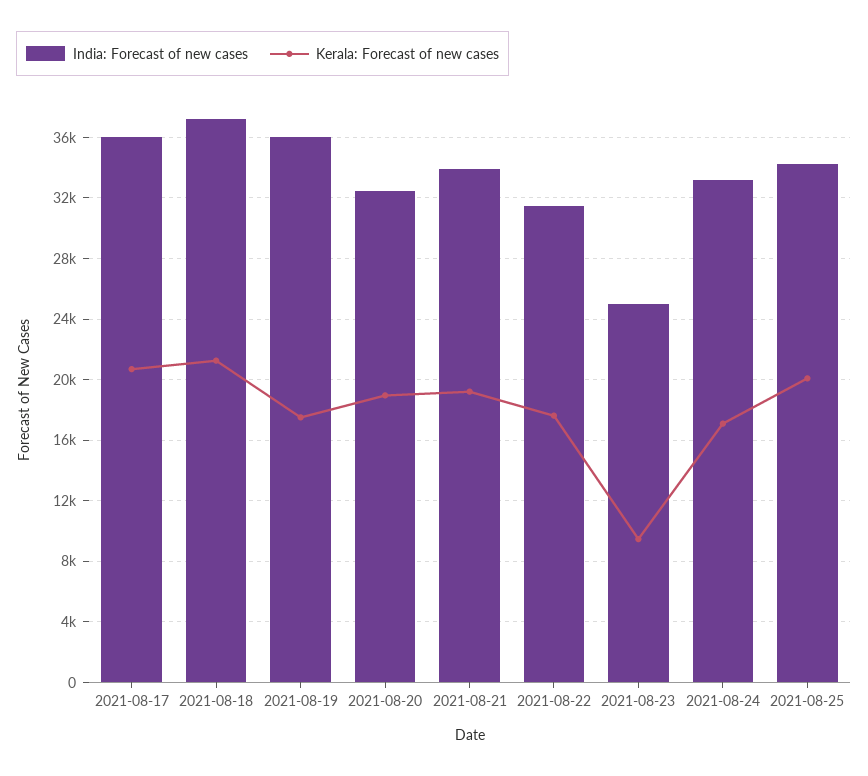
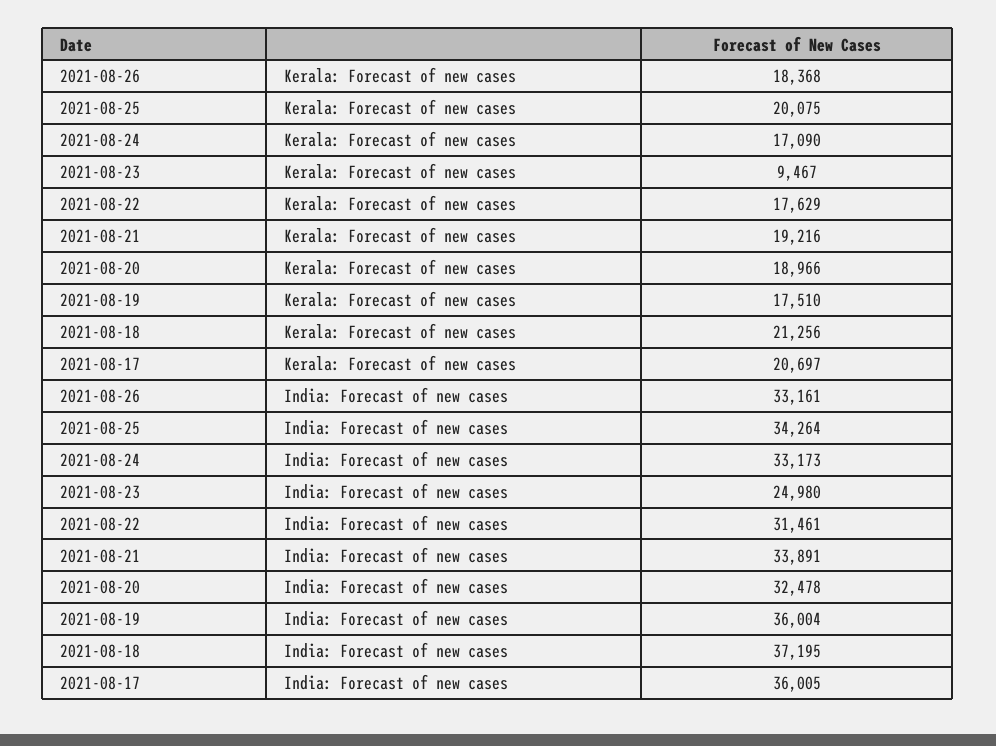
Kerala: Forecast of new cases, 2021-08-26: none -> 18368
India: Forecast of new cases, 2021-08-26: none -> 33161

